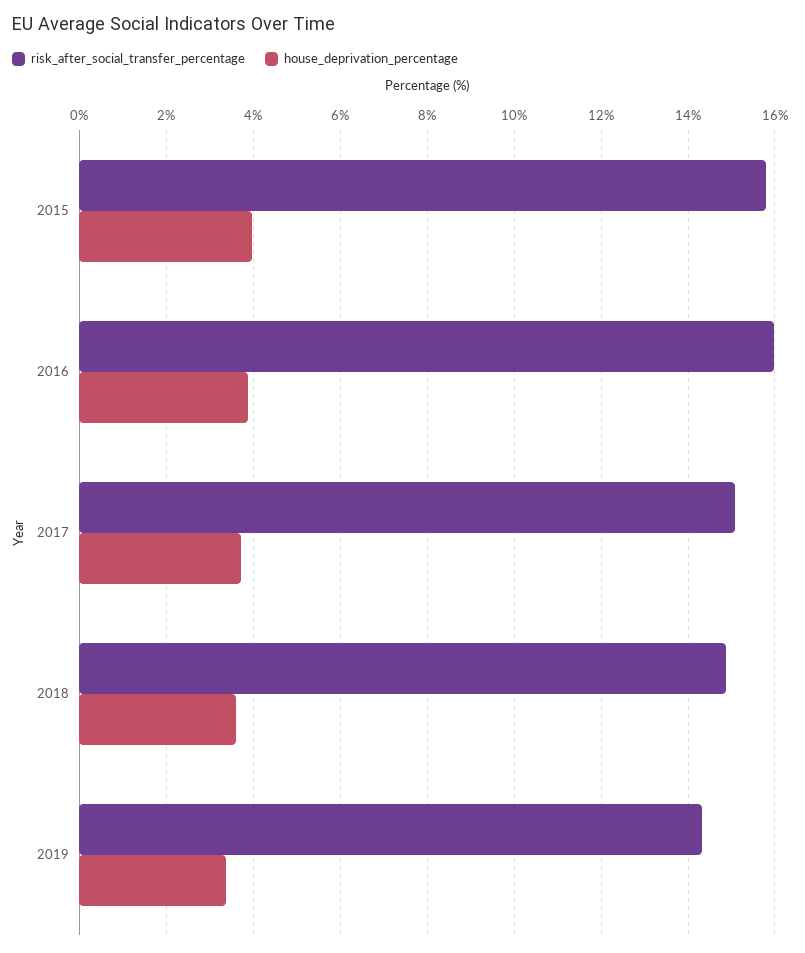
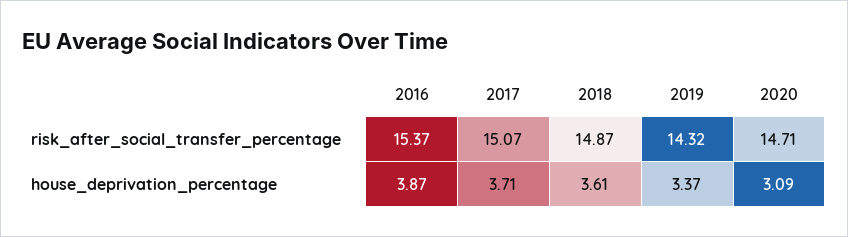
risk_after_social_transfer_percentage, 2015: 15.8 -> none
house_deprivation_percentage, 2015: 4 -> none
risk_after_social_transfer_percentage, 2016: 16 -> 15.37
risk_after_social_transfer_percentage, 2020: none -> 14.71
house_deprivation_percentage, 2020: none -> 3.09

